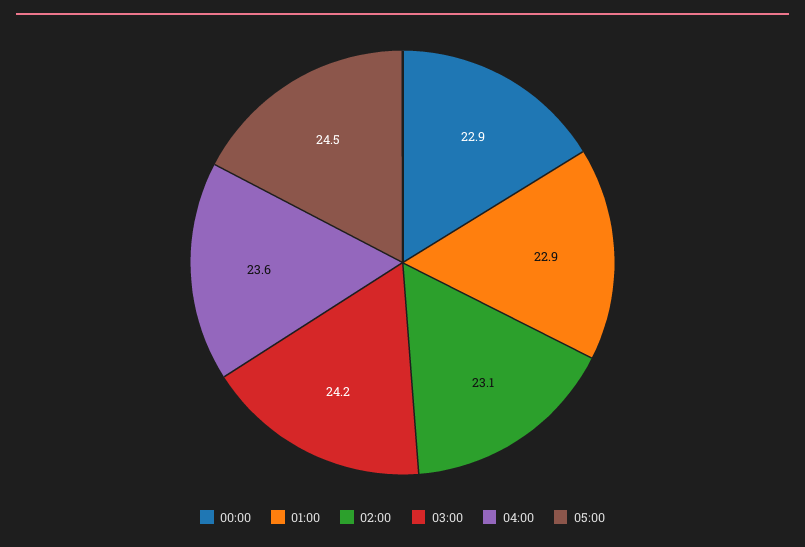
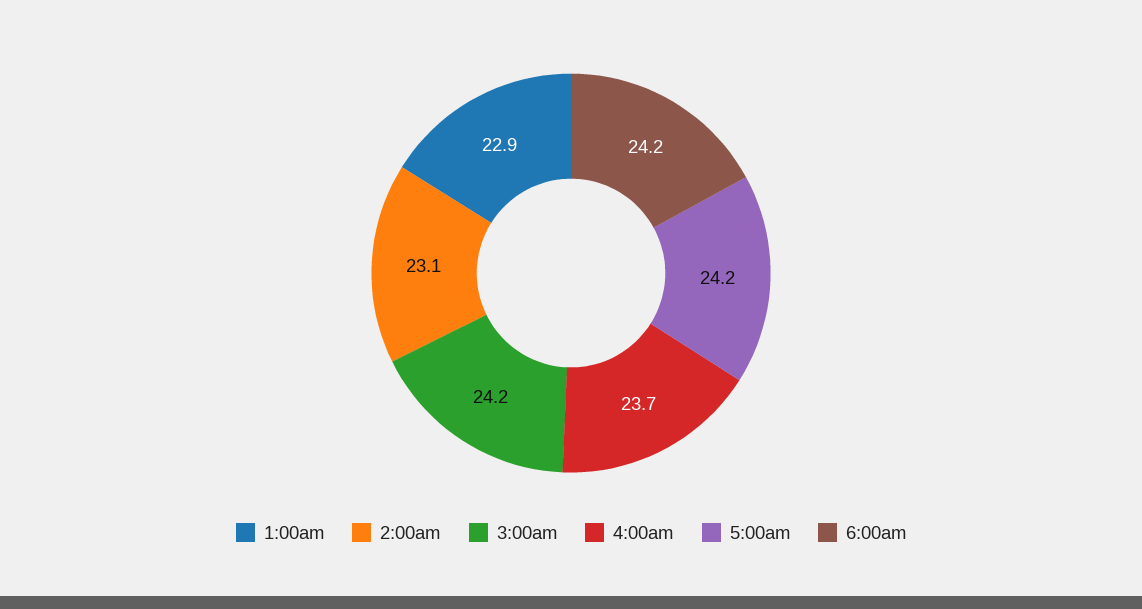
00:00: 22.9 -> none
04:00: 23.6 -> 23.7
05:00: 24.5 -> 24.2
6:00am: none -> 24.2

